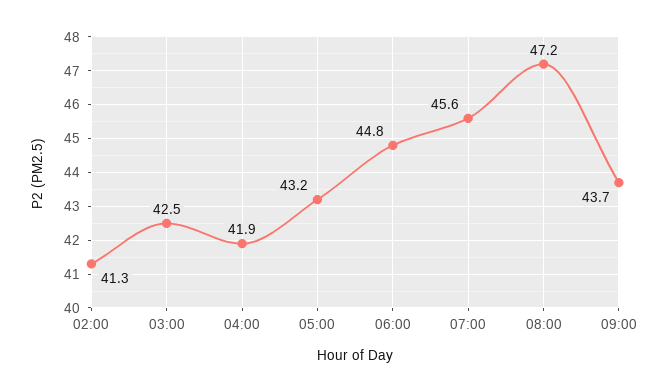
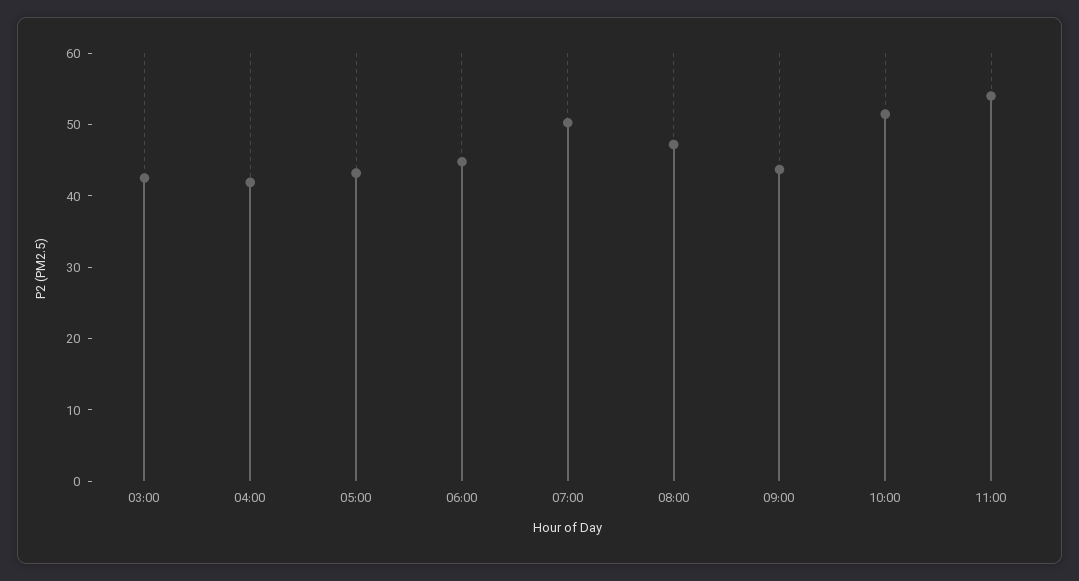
02:00: 41.3 -> none
07:00: 45.6 -> 50
10:00: none -> 52
11:00: none -> 54

